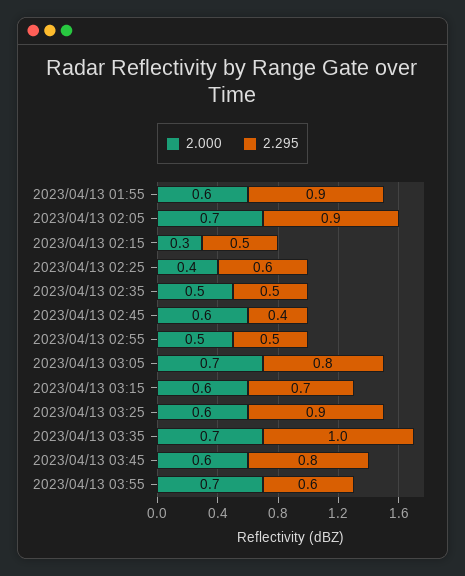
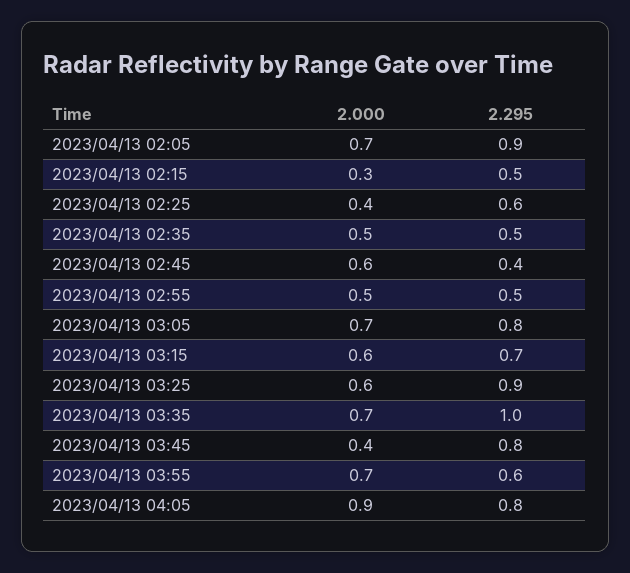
2.000, 2023/04/13 01:55: 0.6 -> none
2.295, 2023/04/13 01:55: 0.9 -> none
2.000, 2023/04/13 03:45: 0.6 -> 0.4
2.000, 2023/04/13 04:05: none -> 0.9
2.295, 2023/04/13 04:05: none -> 0.8

